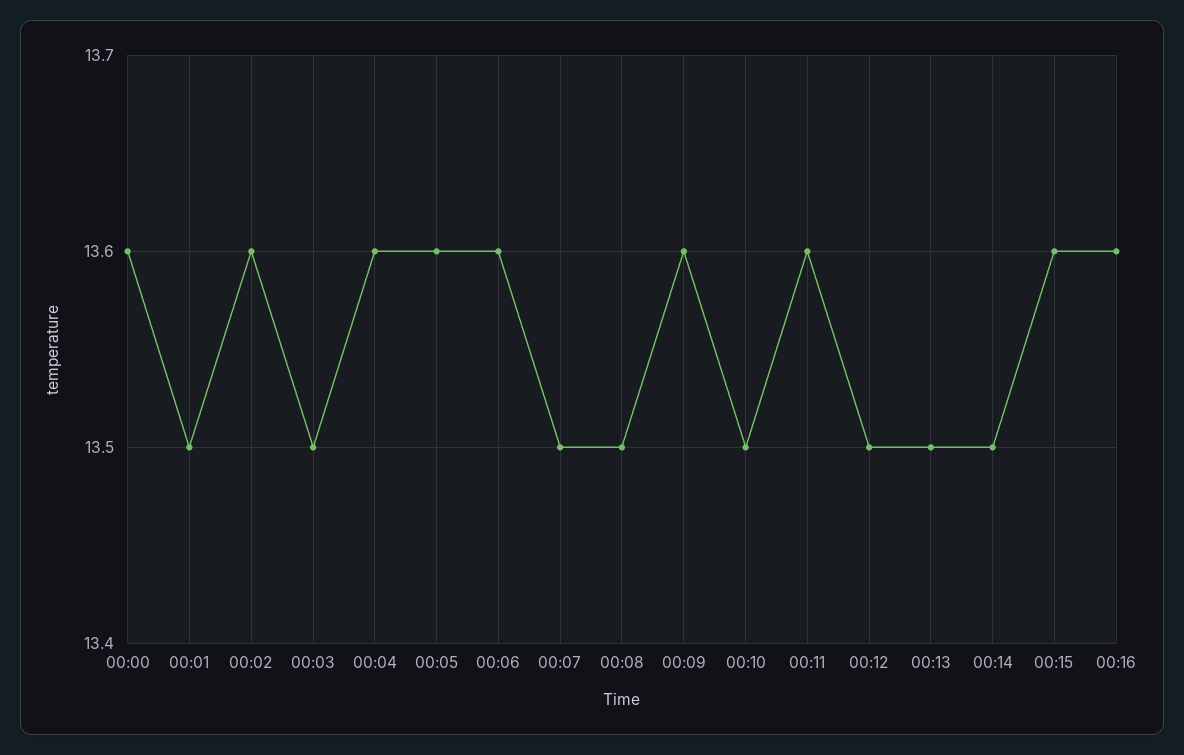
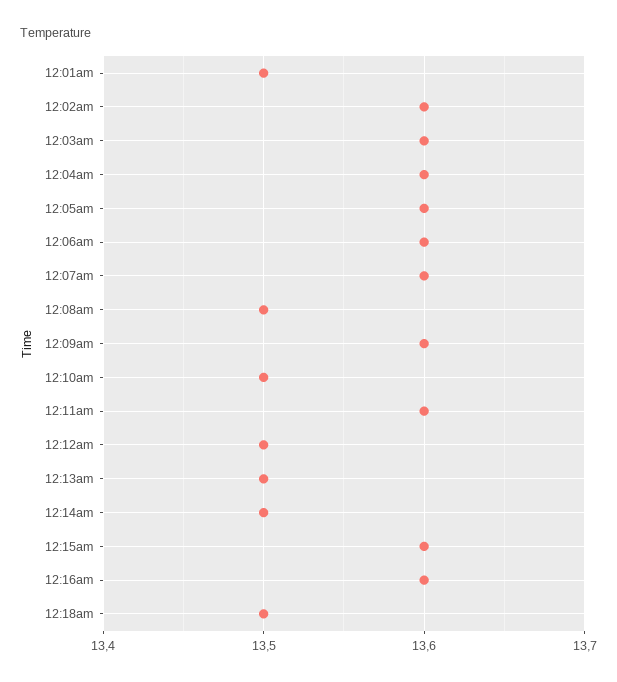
00:00: 13.6 -> none
00:03: 13.5 -> 13.6
00:07: 13.5 -> 13.6
12:18am: none -> 13.5

